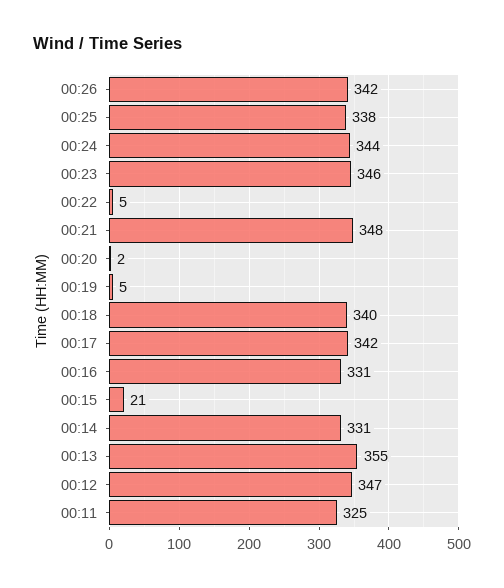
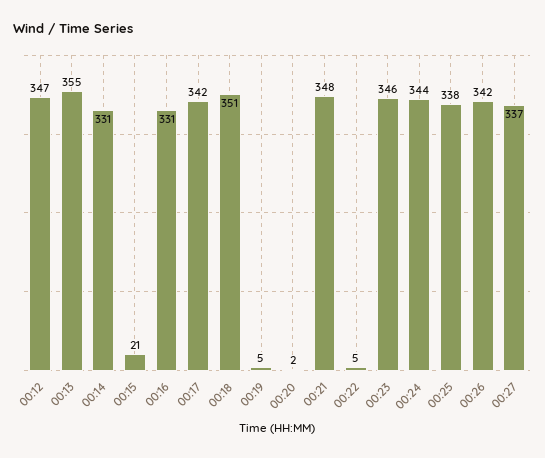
00:18: 340 -> 351
00:11: 325 -> none
00:27: none -> 337

